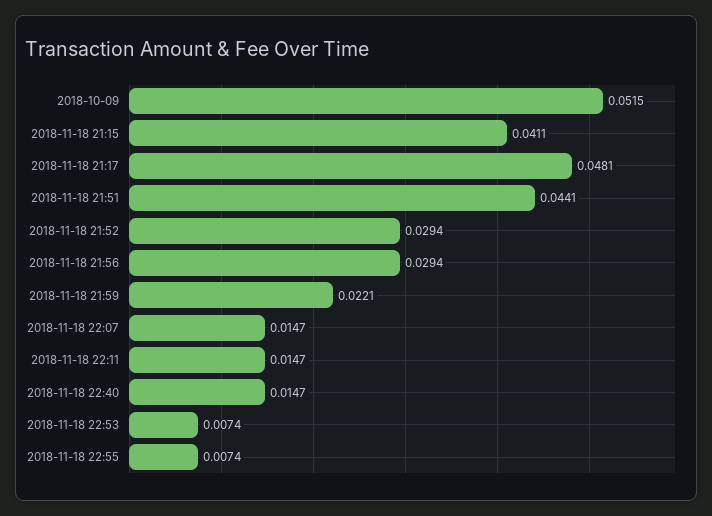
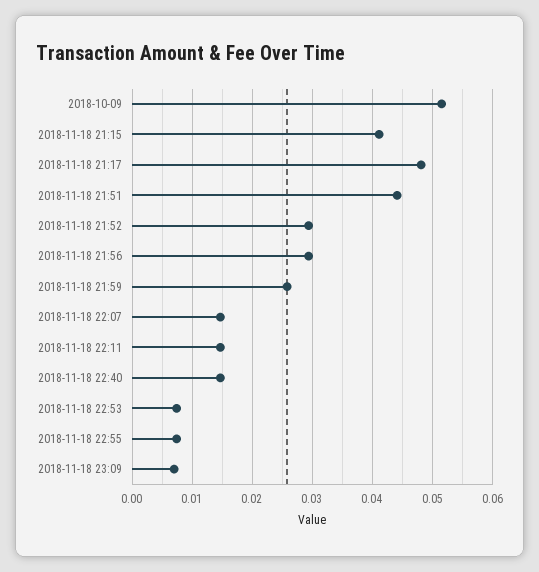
2018-11-18 21:59: 0.0221 -> 0.026
2018-11-18 23:09: none -> 0.007

